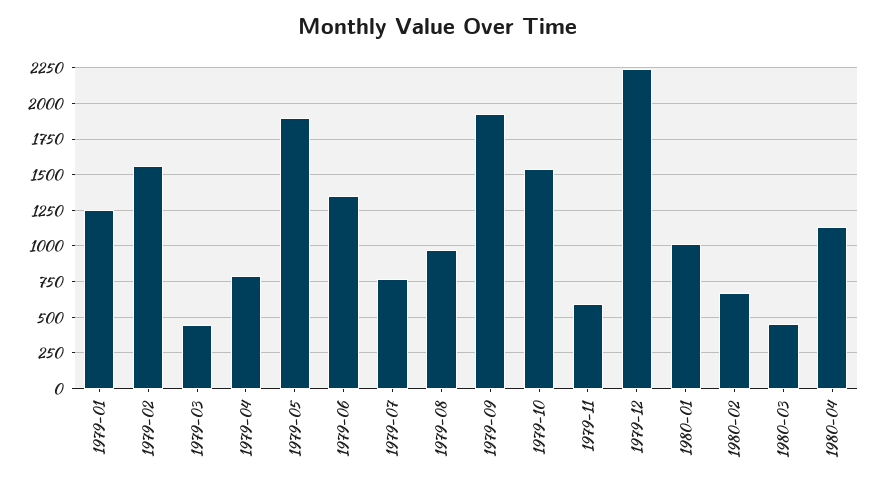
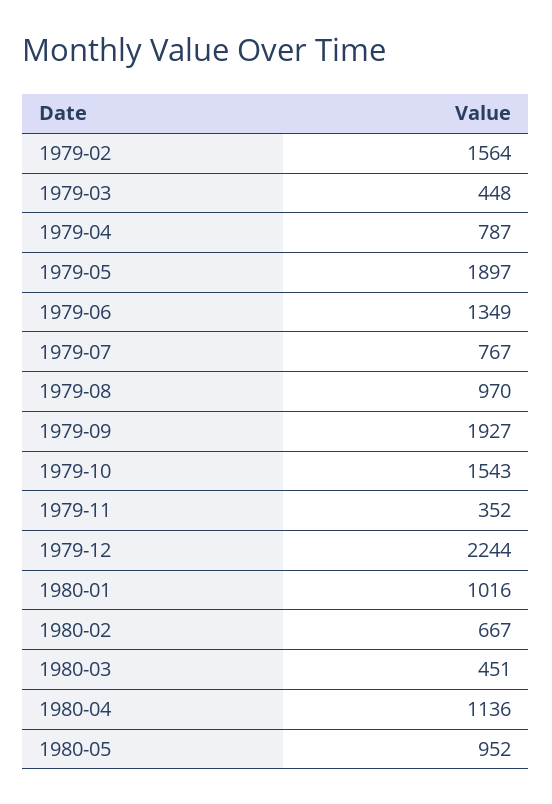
1979-01: 1250 -> none
1979-11: 600 -> 352
1980-05: none -> 952

